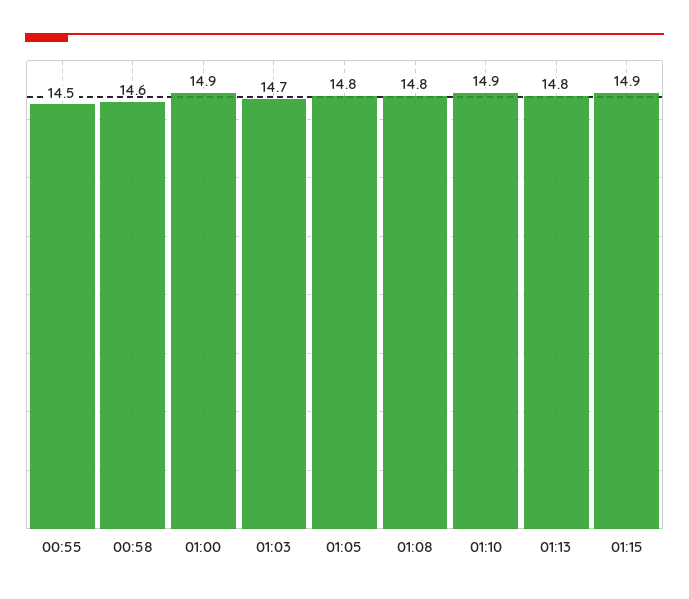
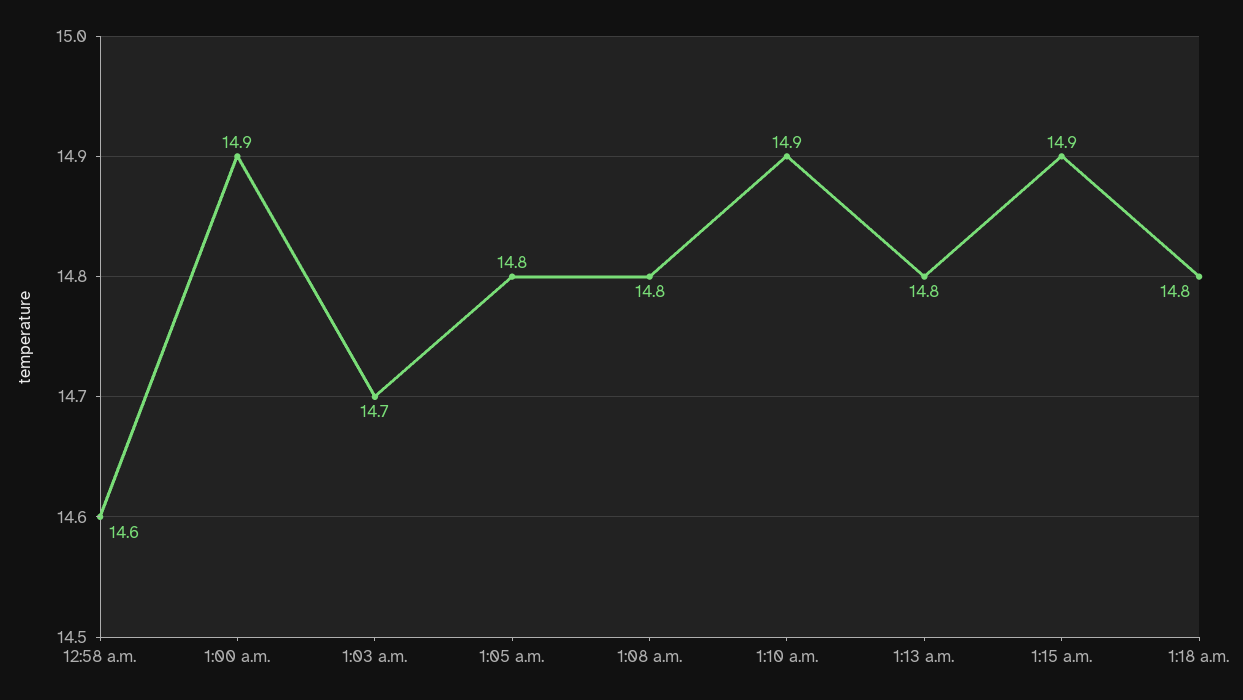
00:55: 14.5 -> none
1:18 a.m.: none -> 14.8

